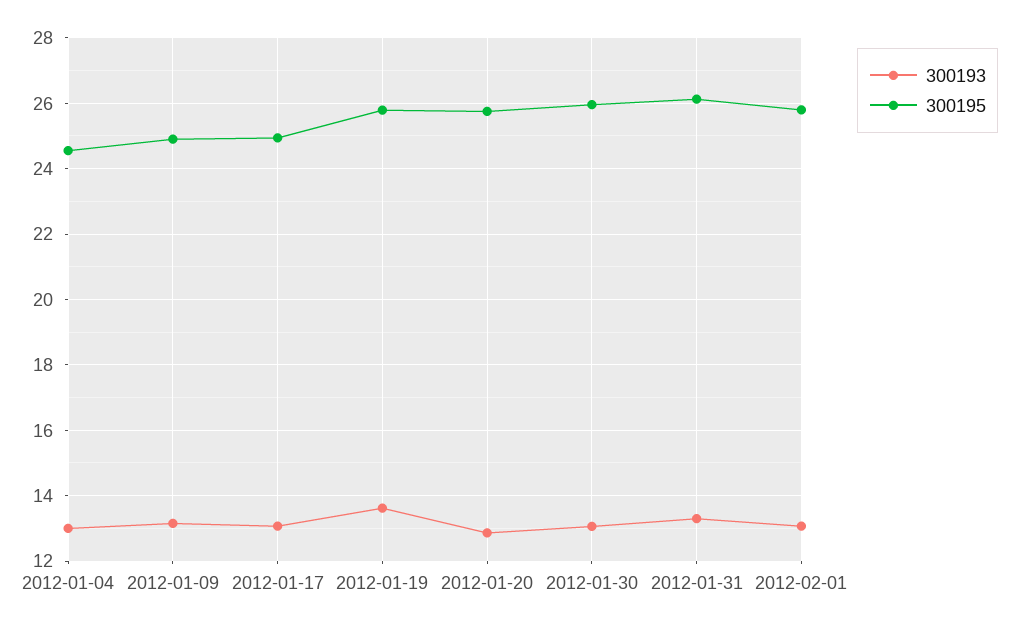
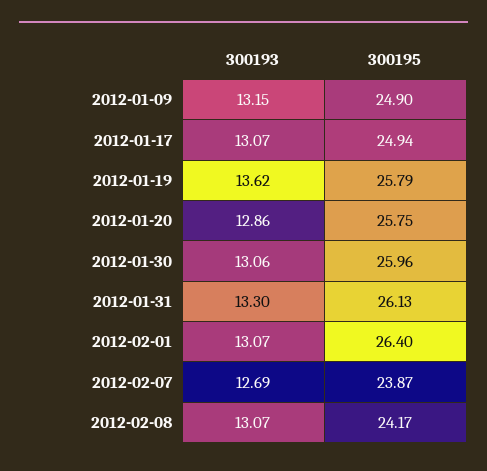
300193, 2012-01-04: 13 -> none
300195, 2012-01-04: 24.6 -> none
300195, 2012-02-01: 25.8 -> 26.4
300193, 2012-02-07: none -> 12.69
300195, 2012-02-07: none -> 23.87
300193, 2012-02-08: none -> 13.07
300195, 2012-02-08: none -> 24.17

